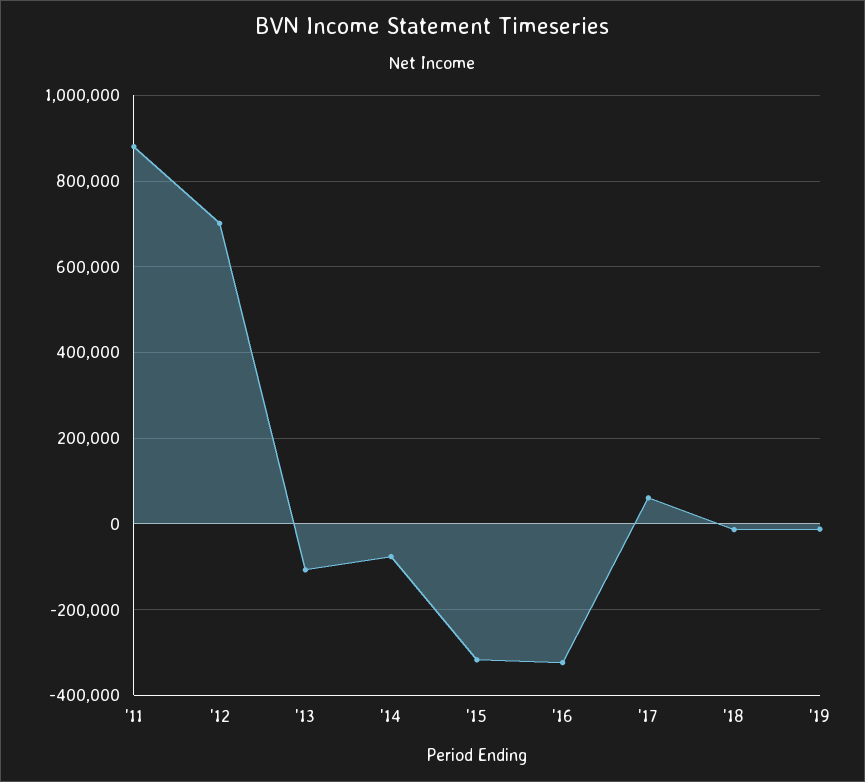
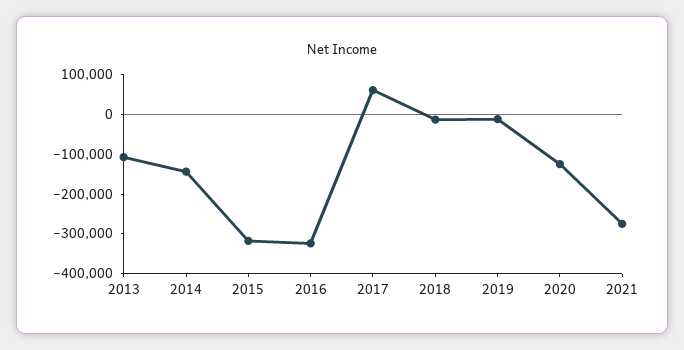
'11: 880000 -> none
'12: 700000 -> none
'14: -80000 -> -150000
2020: none -> -125000
2021: none -> -275000

